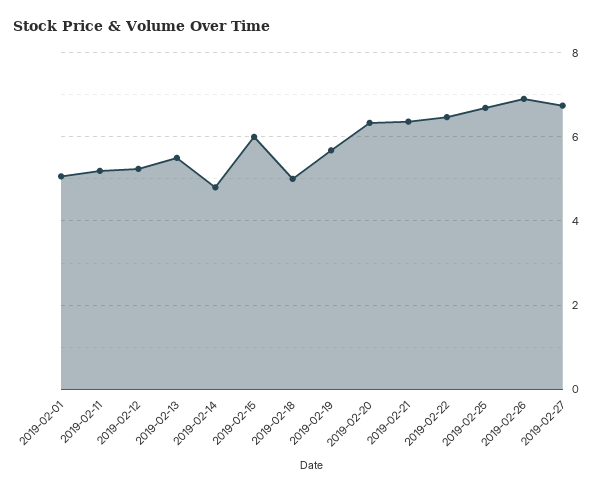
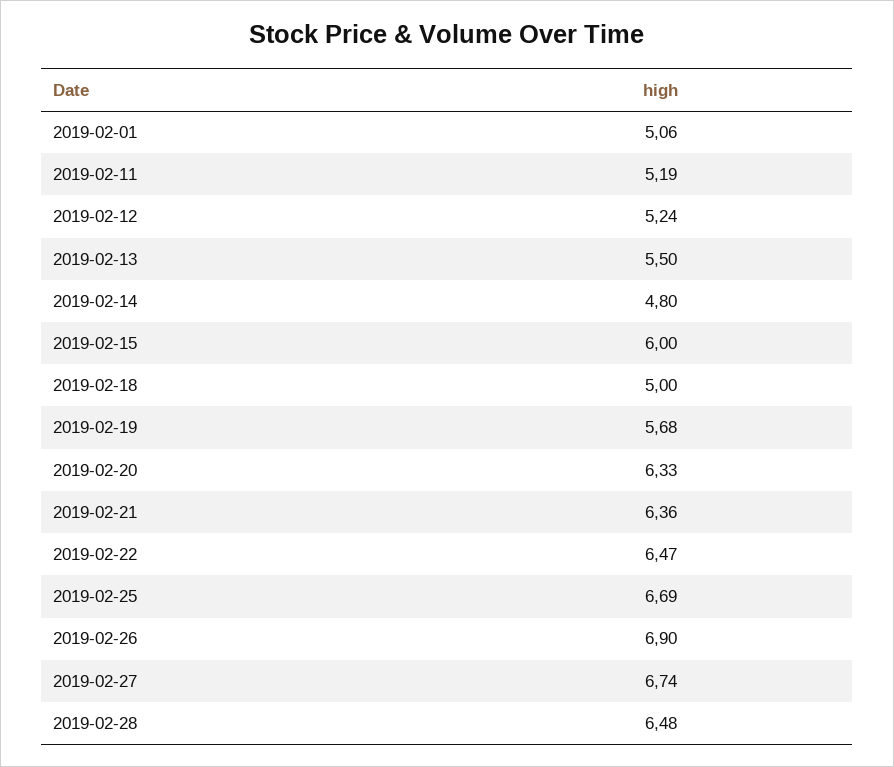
2019-02-28: none -> 6.48

